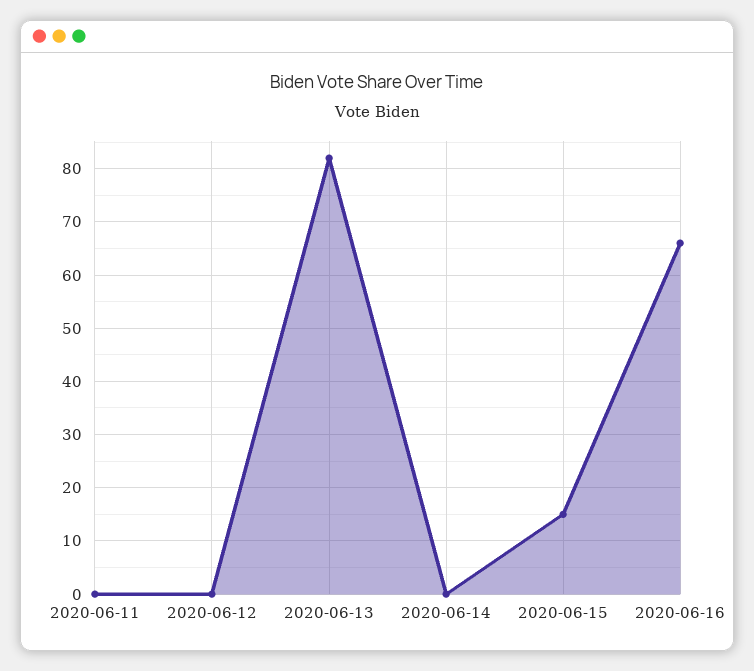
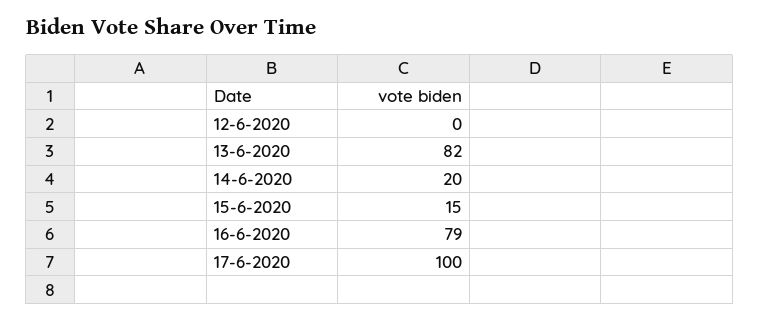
2020-06-11: 0 -> none
2020-06-14: 0 -> 20
2020-06-16: 65 -> 79
17-6-2020: none -> 100

